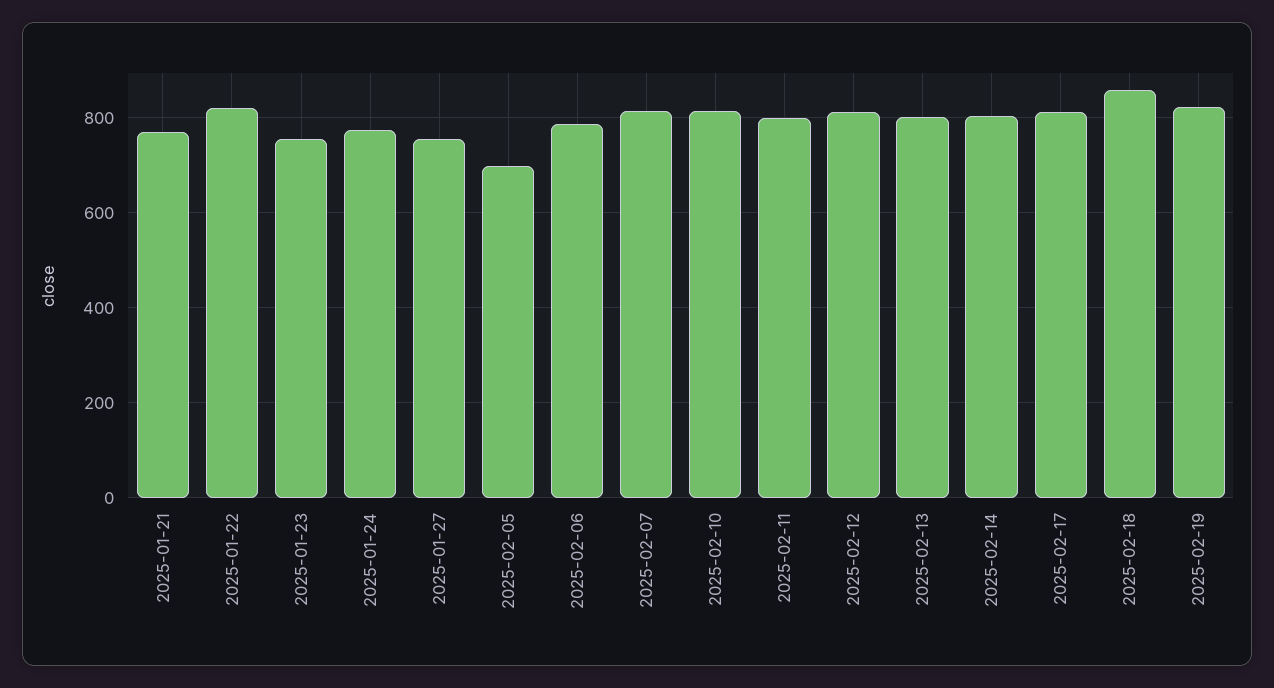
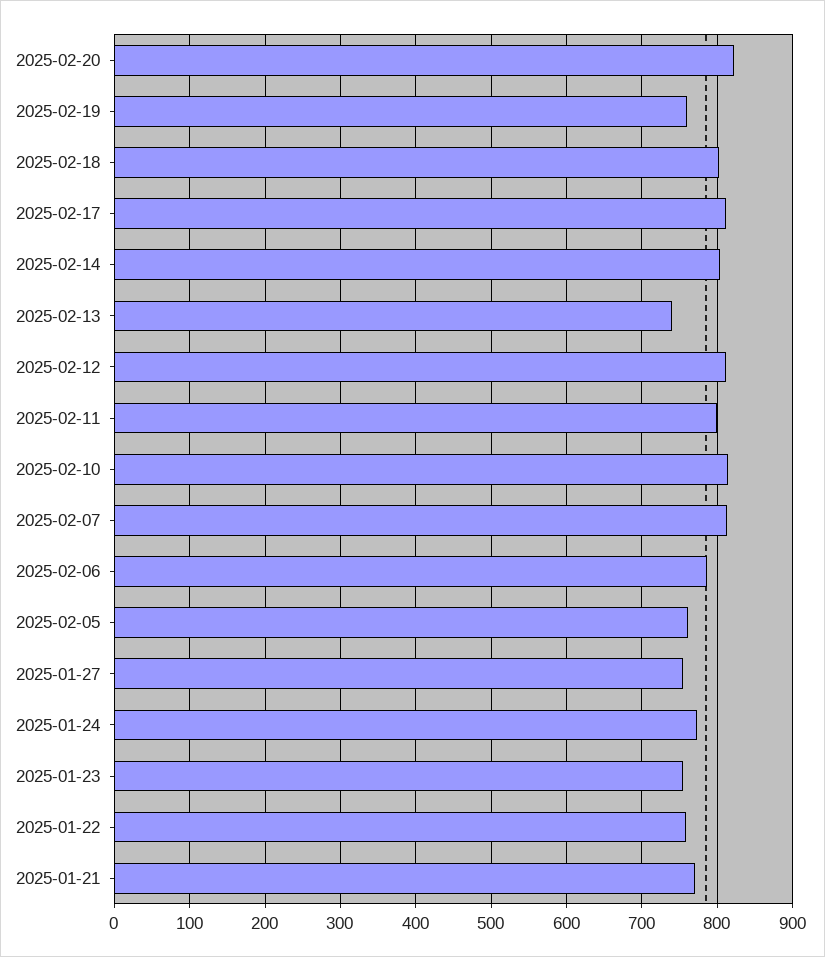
2025-01-22: 820 -> 760
2025-02-05: 700 -> 760
2025-02-13: 800 -> 740
2025-02-18: 860 -> 800
2025-02-19: 820 -> 760
2025-02-20: none -> 820

